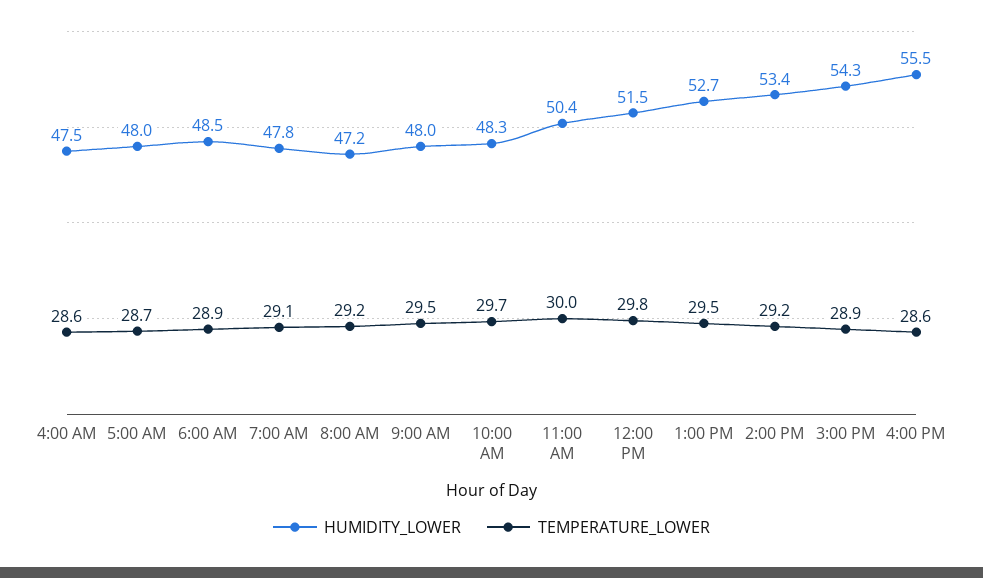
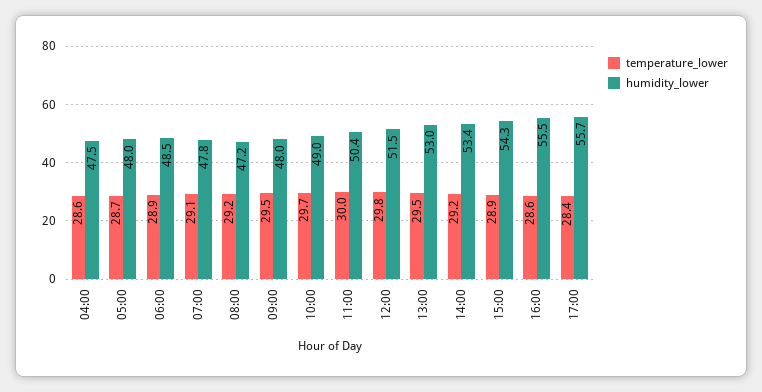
HUMIDITY_LOWER, 10:00 AM: 48.3 -> 49
HUMIDITY_LOWER, 1:00 PM: 52.7 -> 53
TEMPERATURE_LOWER, 17:00: none -> 28.4
HUMIDITY_LOWER, 17:00: none -> 55.7

